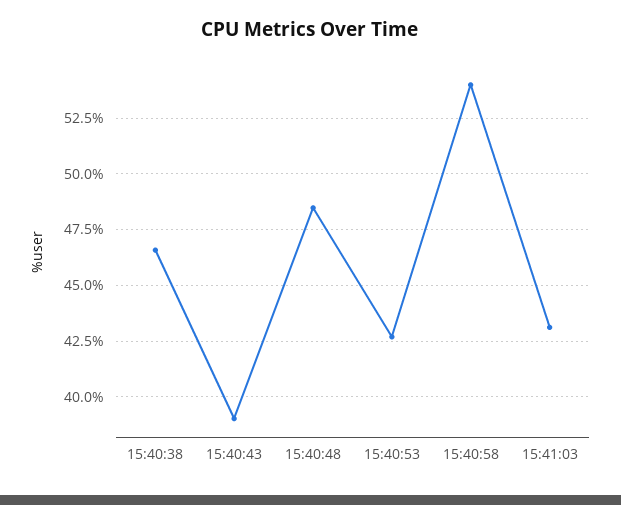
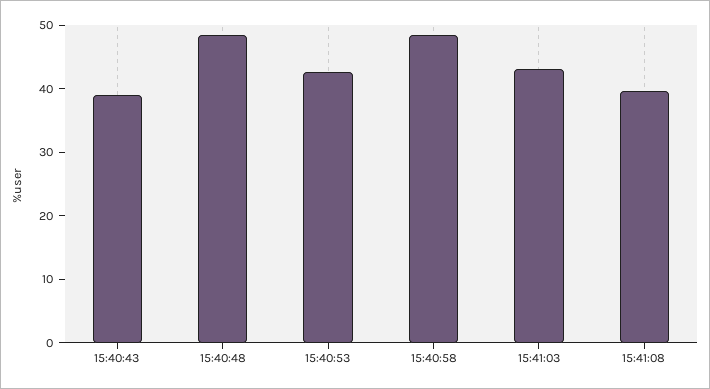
15:40:38: 46.5 -> none
15:40:58: 54 -> 48
15:41:08: none -> 40

